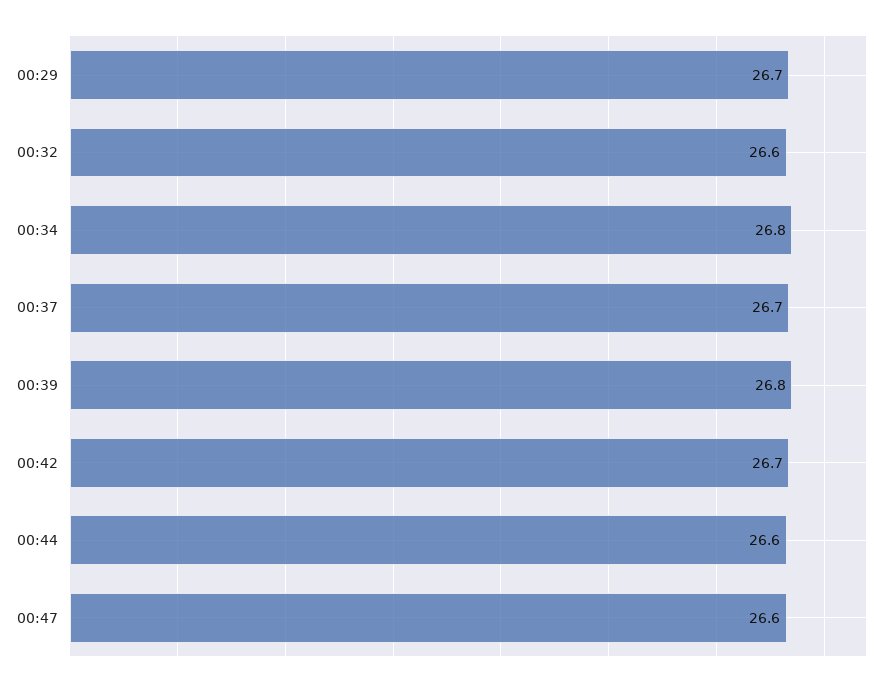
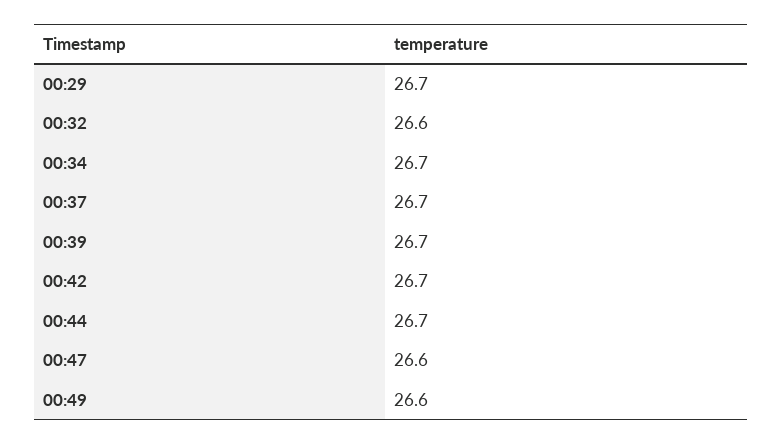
00:34: 26.8 -> 26.7
00:39: 26.8 -> 26.7
00:44: 26.6 -> 26.7
00:49: none -> 26.6

